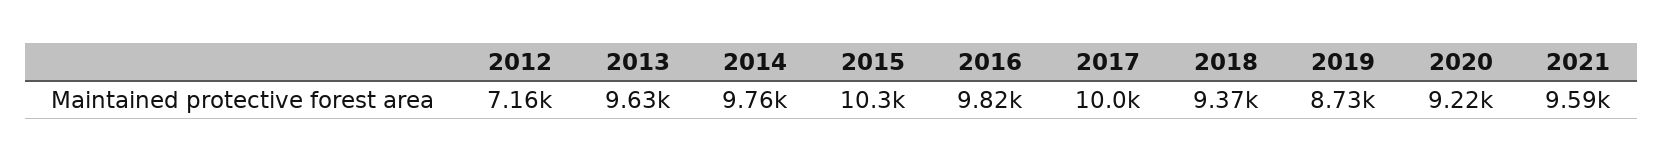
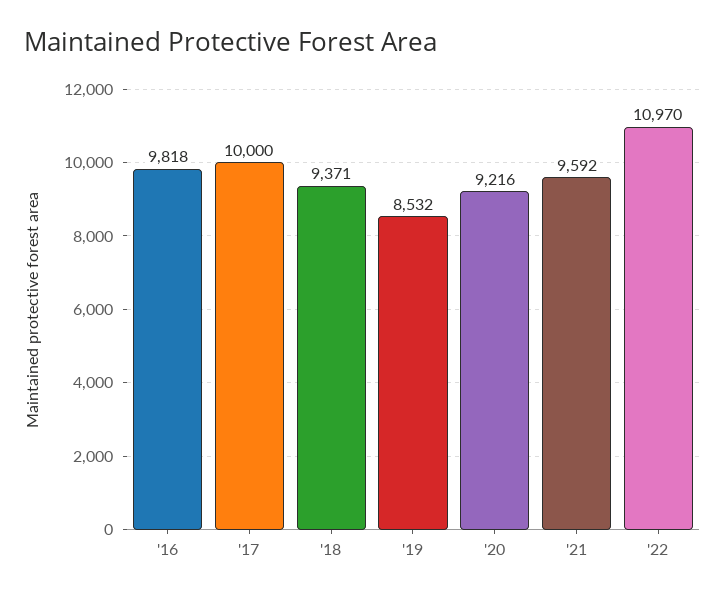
2012: 7160 -> none
2013: 9630 -> none
2014: 9760 -> none
2015: 10300 -> none
2019: 8730 -> 8532
'22: none -> 10970

